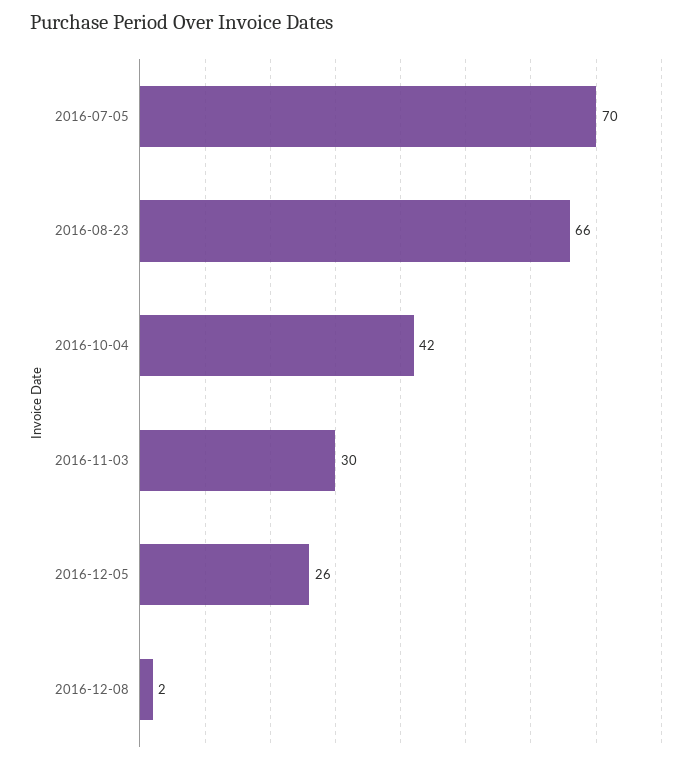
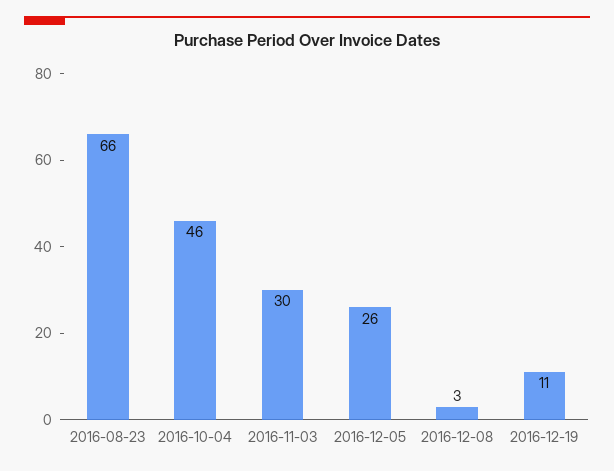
2016-07-05: 70 -> none
2016-10-04: 42 -> 46
2016-12-08: 2 -> 3
2016-12-19: none -> 11

